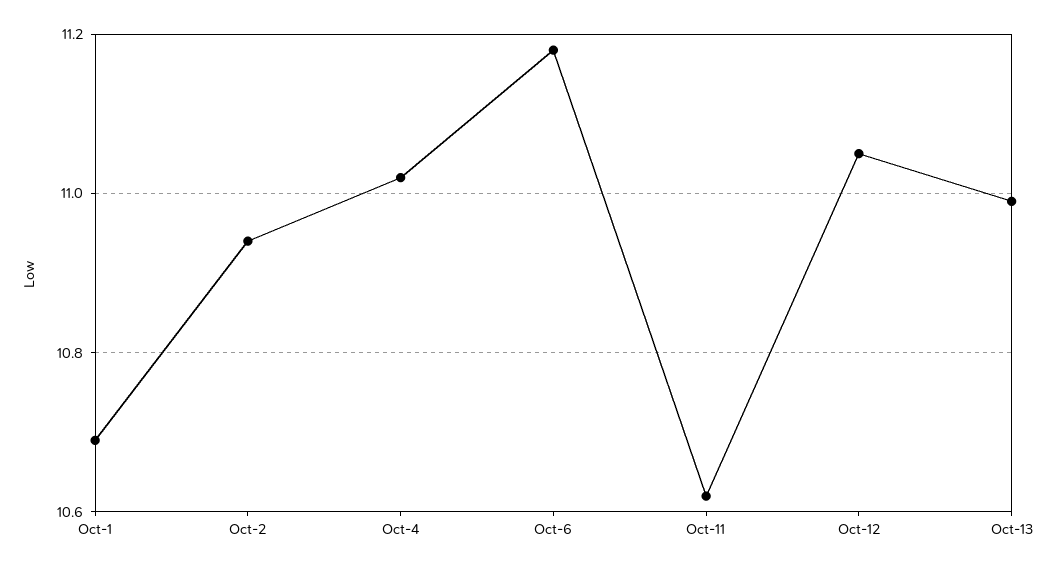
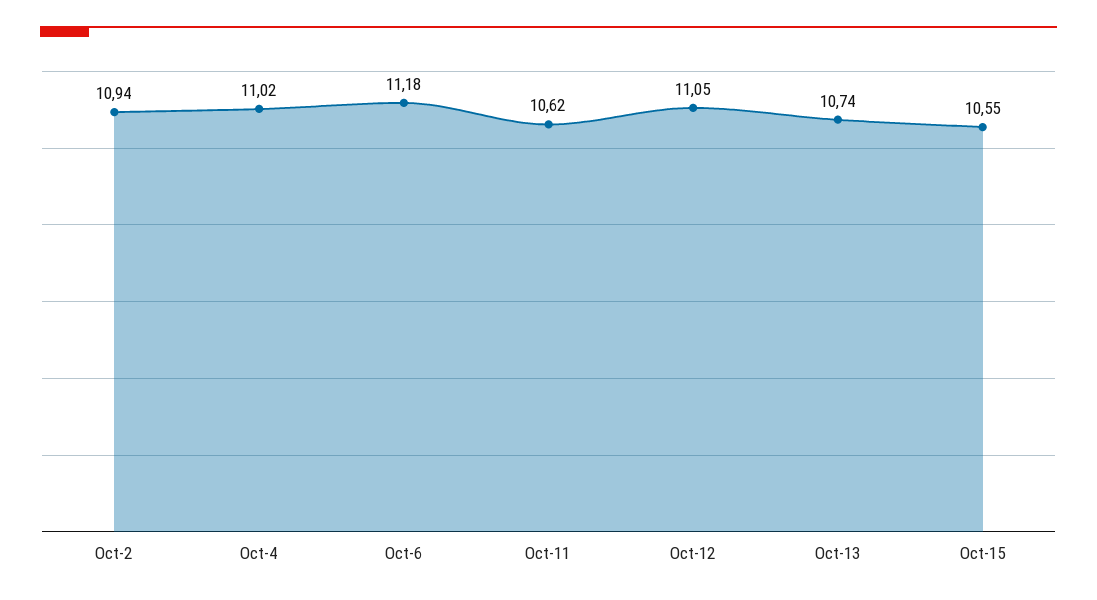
Oct-1: 10.7 -> none
Oct-13: 11 -> 10.74
Oct-15: none -> 10.55

